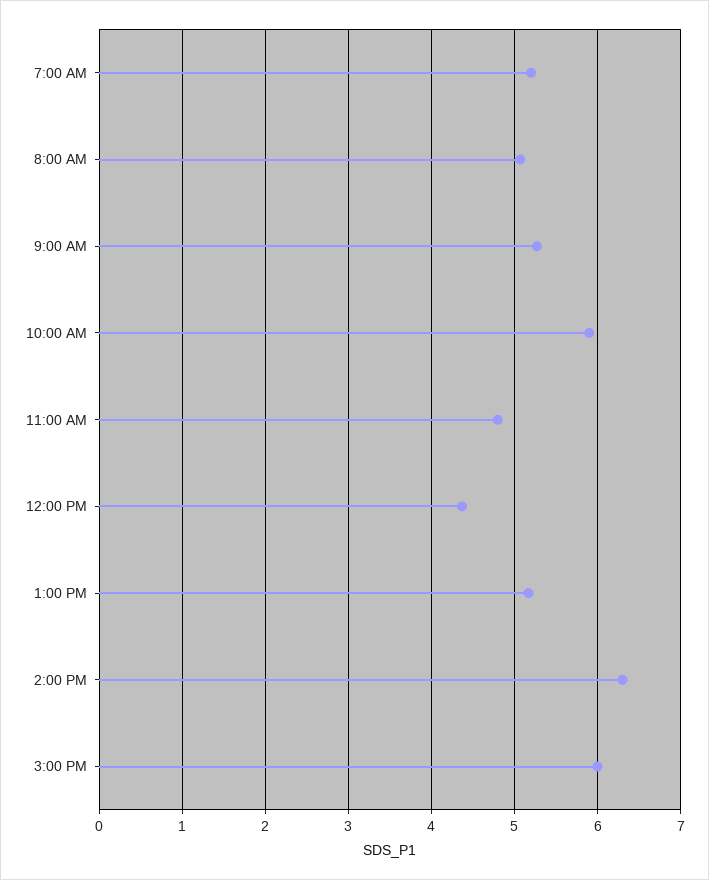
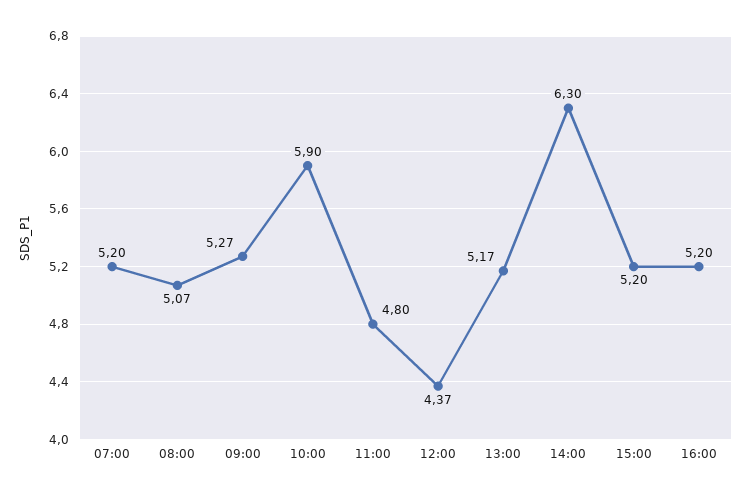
3:00 PM: 6 -> 5.2
16:00: none -> 5.2

